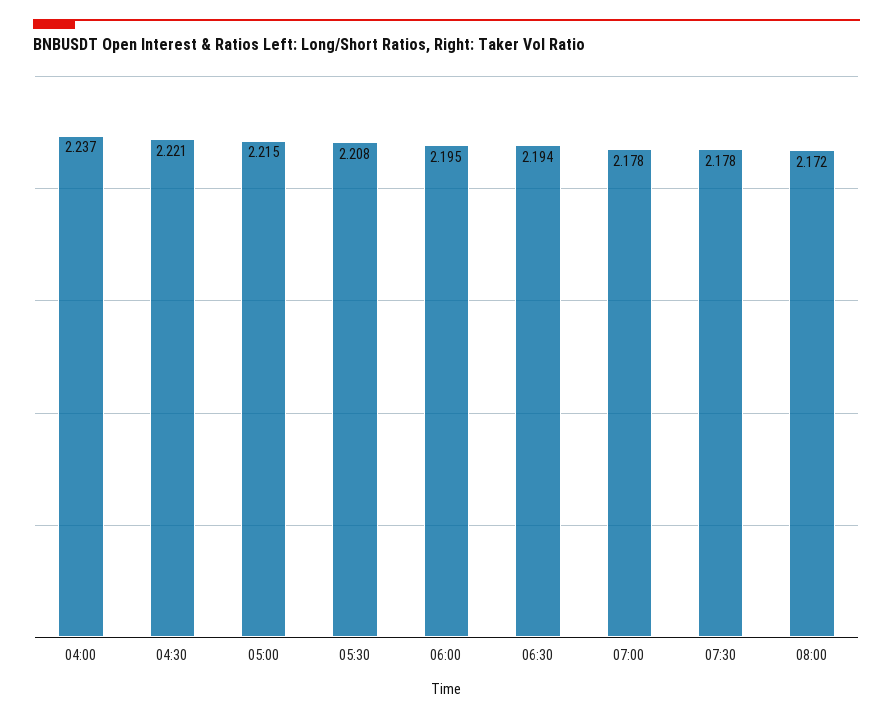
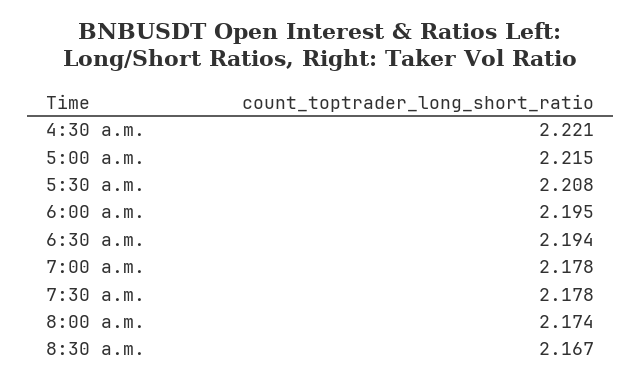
04:00: 2.237 -> none
08:00: 2.172 -> 2.174
8:30 a.m.: none -> 2.167

